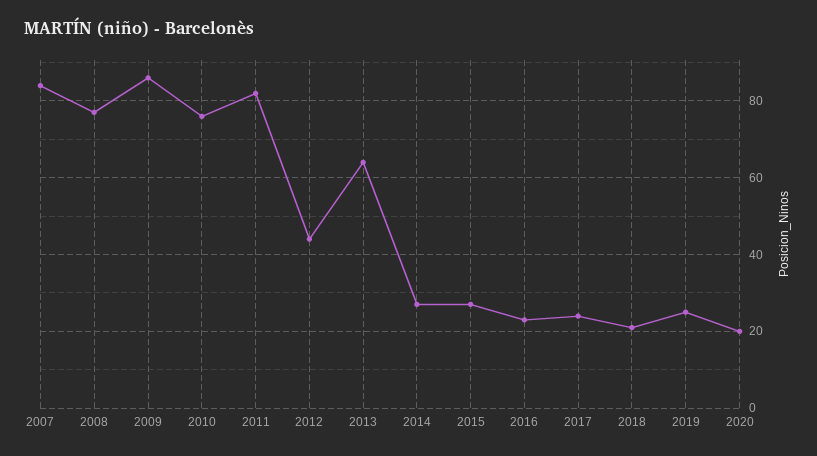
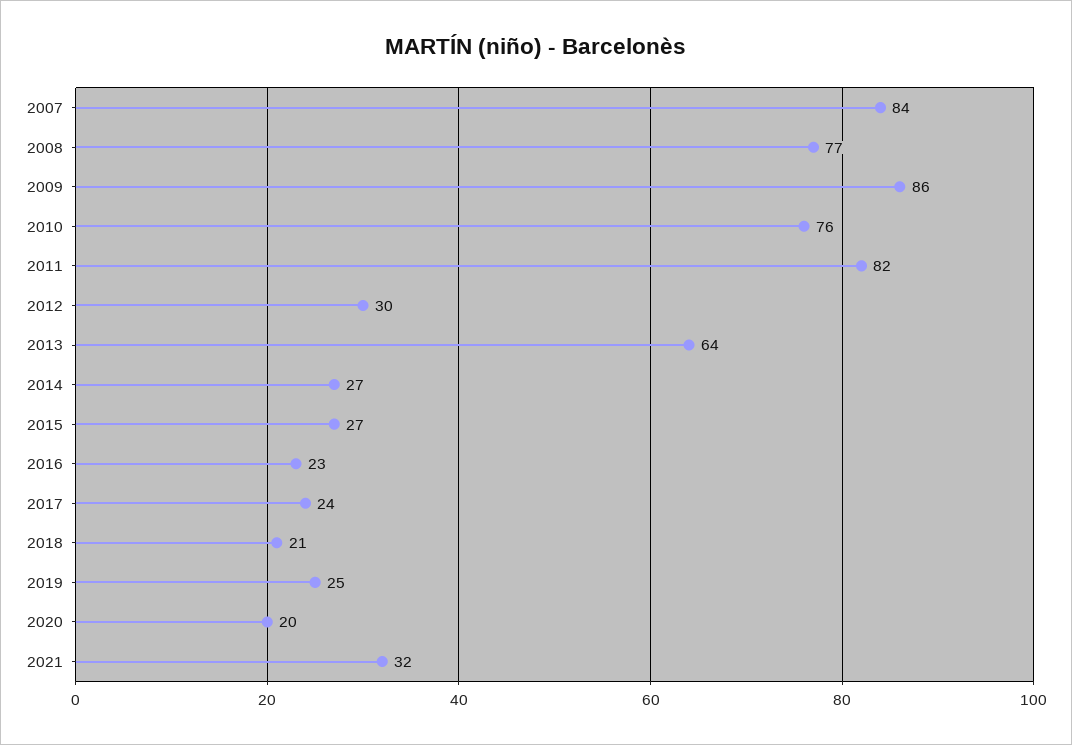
2012: 45 -> 30
2021: none -> 32

